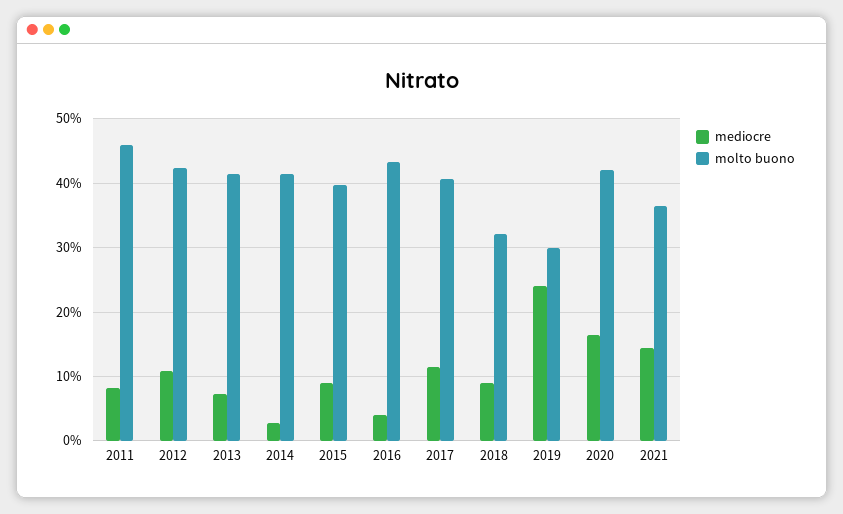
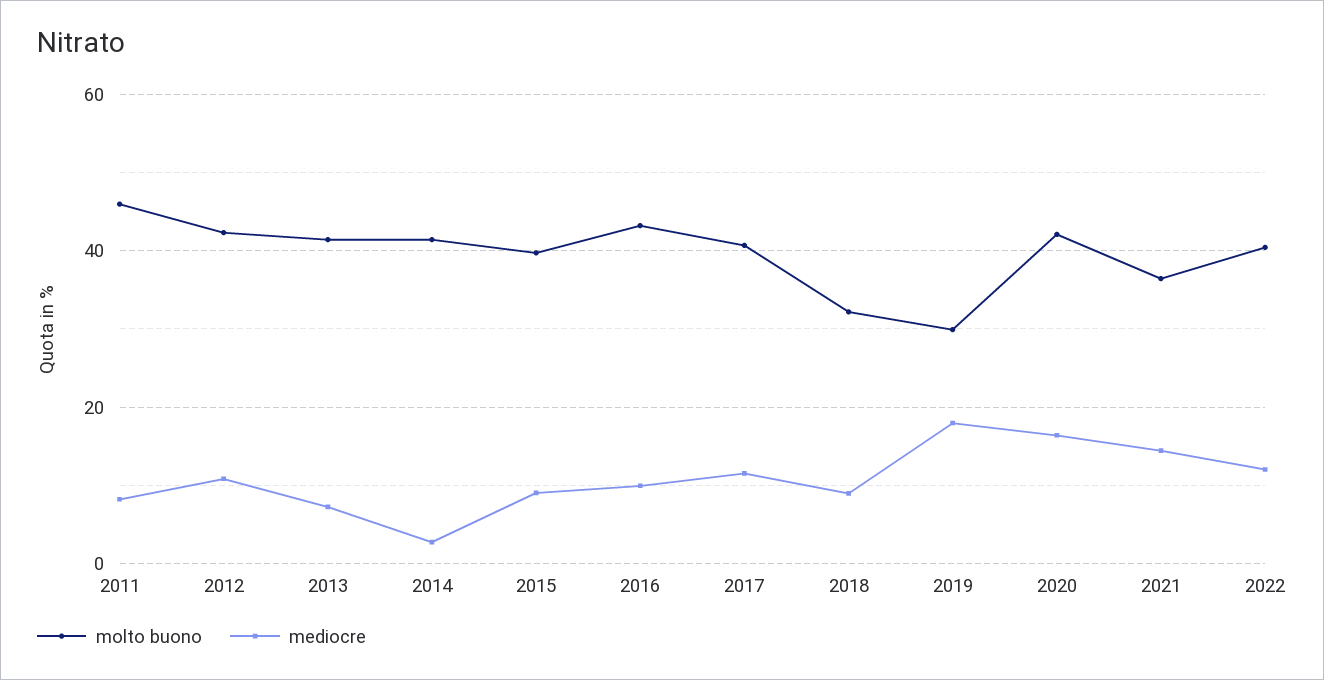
mediocre, 2016: 4 -> 10
mediocre, 2019: 24 -> 18
molto buono, 2022: none -> 40
mediocre, 2022: none -> 12

